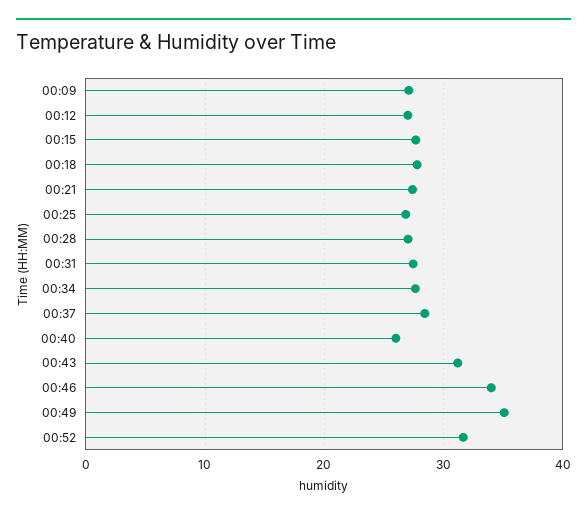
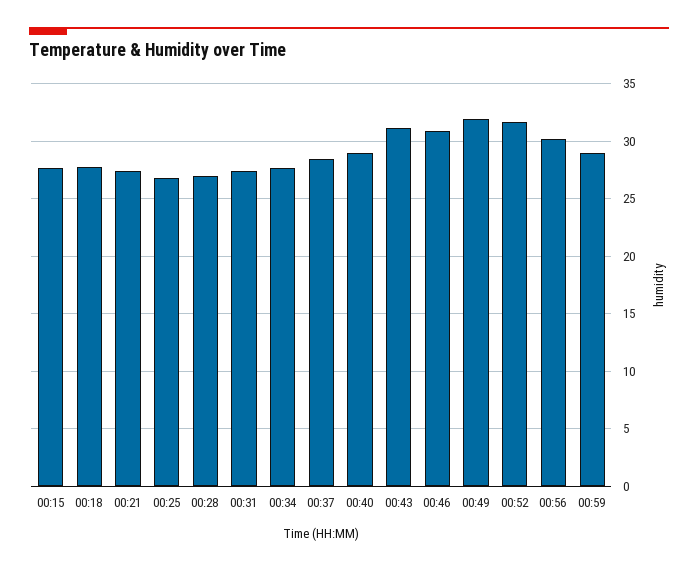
00:09: 27 -> none
00:12: 27 -> none
00:40: 26 -> 29
00:46: 34 -> 31
00:49: 35 -> 32
00:56: none -> 30
00:59: none -> 29

